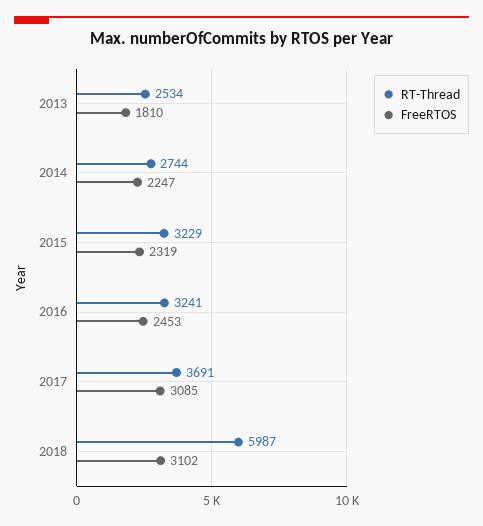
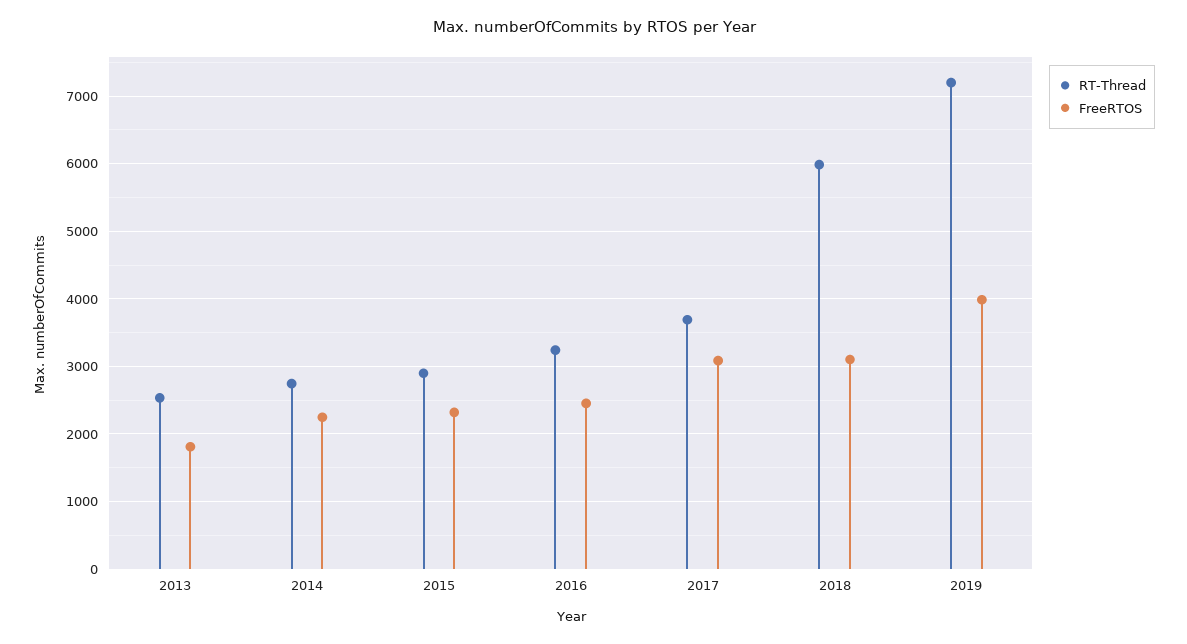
RT-Thread, 2015: 3229 -> 2900
RT-Thread, 2019: none -> 7200
FreeRTOS, 2019: none -> 4000

